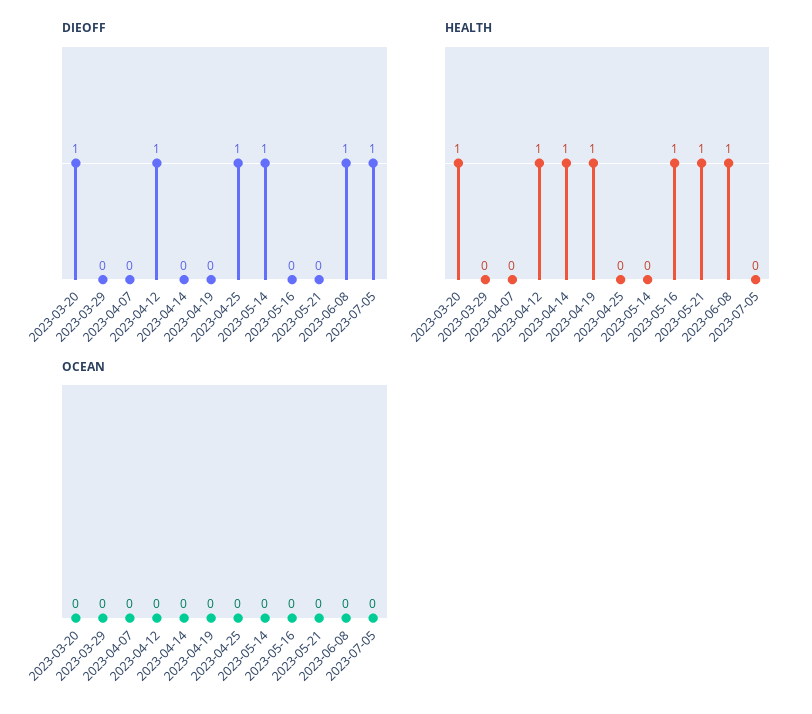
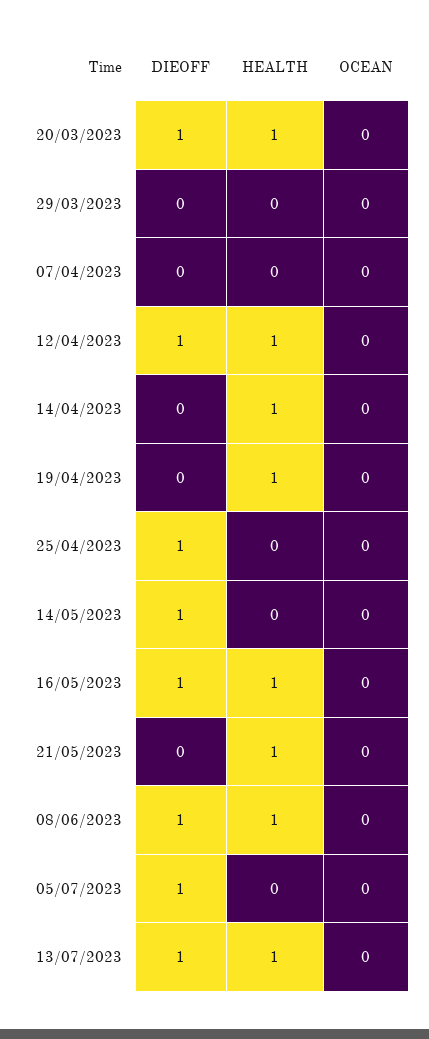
DIEOFF, 2023-05-16: 0 -> 1
DIEOFF, 13/07/2023: none -> 1
HEALTH, 13/07/2023: none -> 1
OCEAN, 13/07/2023: none -> 0

